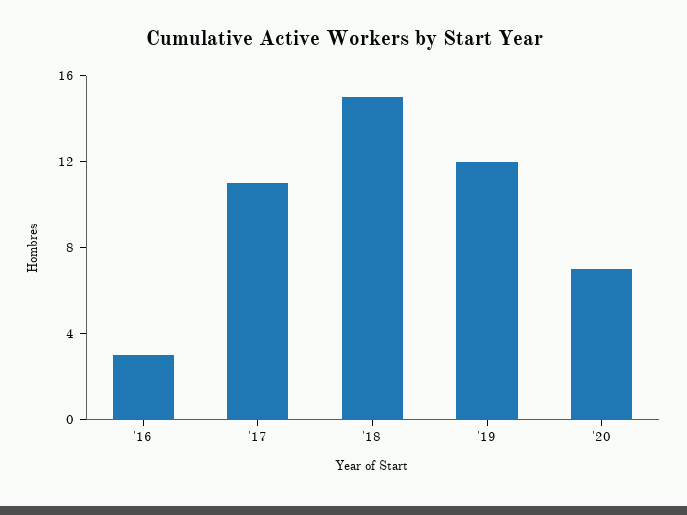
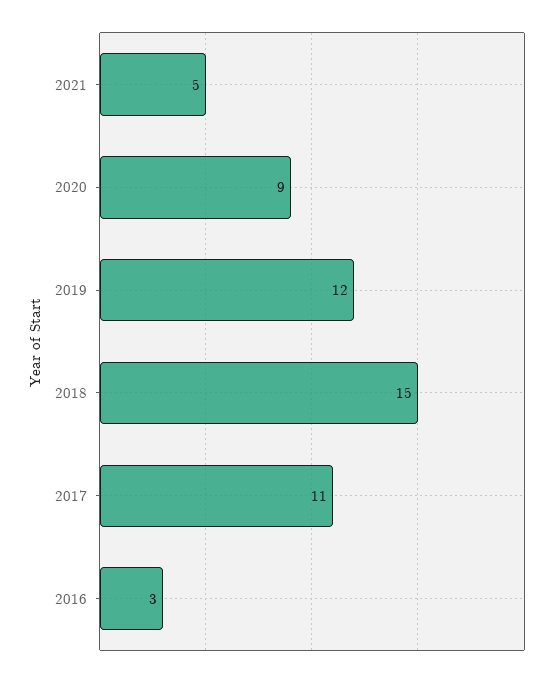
'20: 7 -> 9
2021: none -> 5

